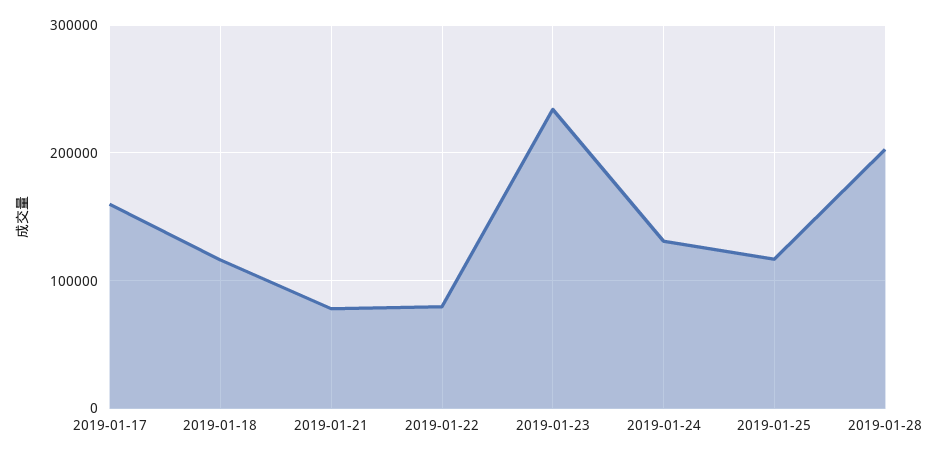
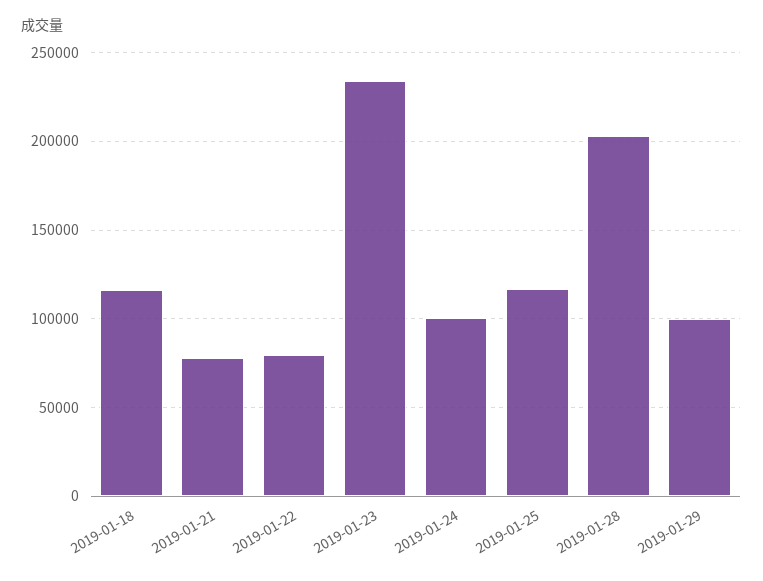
2019-01-17: 160000 -> none
2019-01-24: 130000 -> 100000
2019-01-29: none -> 100000

